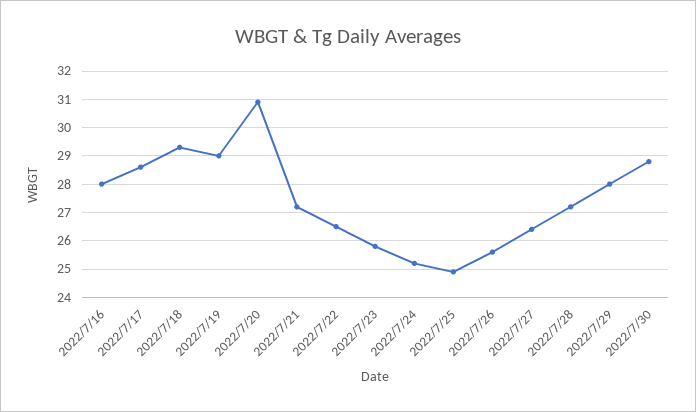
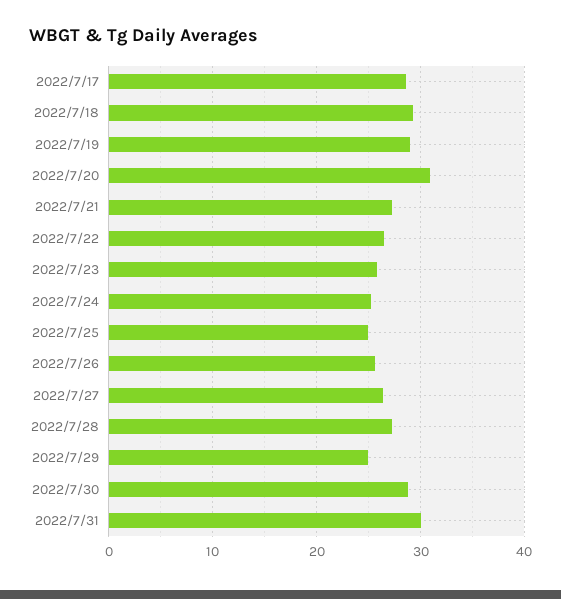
2022/7/16: 28 -> none
2022/7/29: 28 -> 25
2022/7/31: none -> 30

